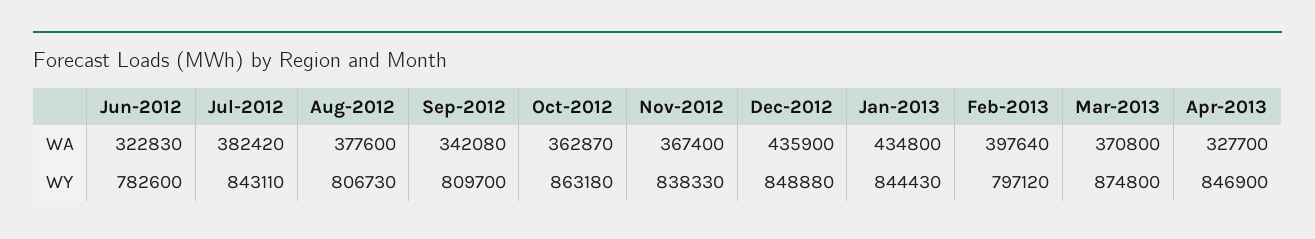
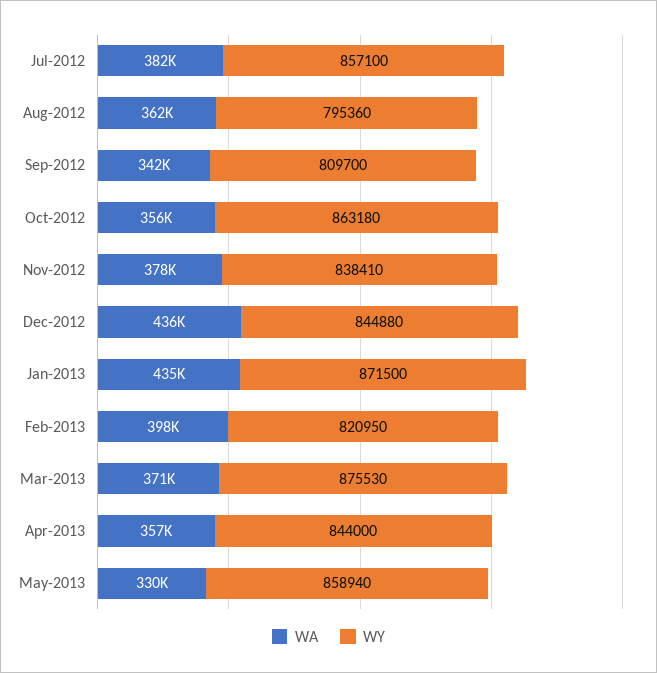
WA, Jun-2012: 322830 -> none
WA, Aug-2012: 377600 -> 362000
WA, Oct-2012: 362870 -> 356000
WA, Nov-2012: 367400 -> 378000
WA, Apr-2013: 327700 -> 357000
WY, Jun-2012: 782600 -> none
WY, Jul-2012: 843110 -> 857100
WY, Aug-2012: 806730 -> 795360
WY, Nov-2012: 838330 -> 838410
WY, Dec-2012: 848880 -> 844880
WY, Jan-2013: 844430 -> 871500
WY, Feb-2013: 797120 -> 820950
WY, Mar-2013: 874800 -> 875530
WY, Apr-2013: 846900 -> 844000
WA, May-2013: none -> 330000
WY, May-2013: none -> 858940

